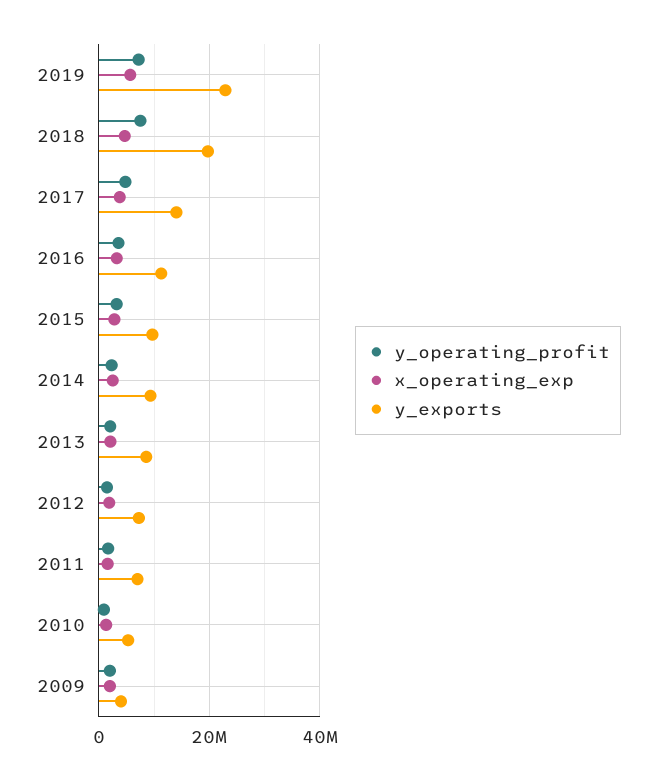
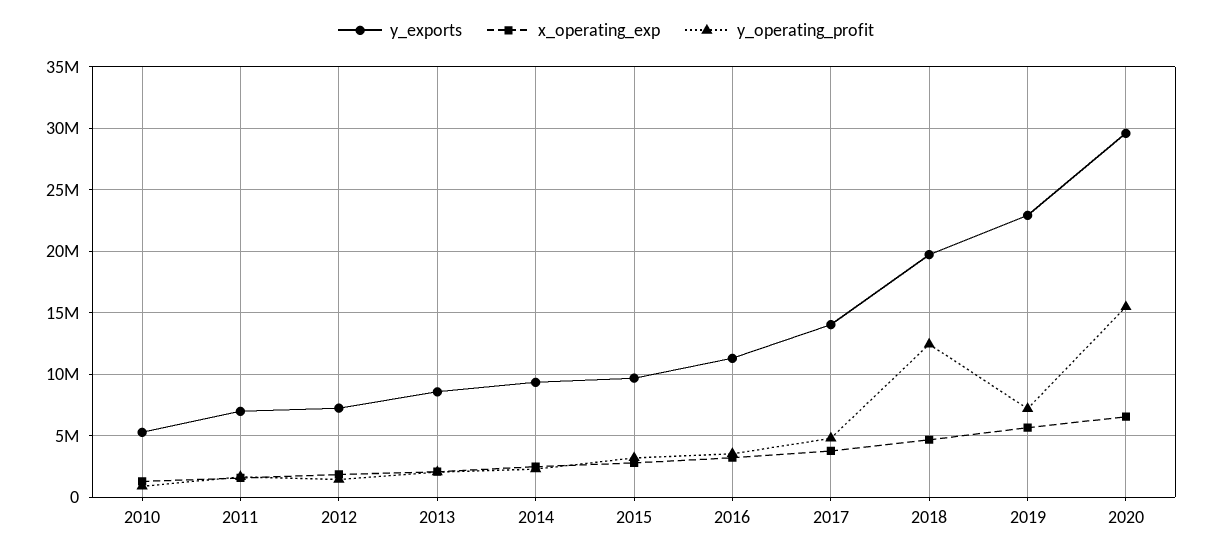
y_operating_profit, 2018: 8000000 -> 12500000
y_operating_profit, 2009: 2000000 -> none
x_operating_exp, 2009: 2000000 -> none
y_exports, 2009: 4000000 -> none
y_exports, 2020: none -> 29500000
x_operating_exp, 2020: none -> 6500000
y_operating_profit, 2020: none -> 15500000

